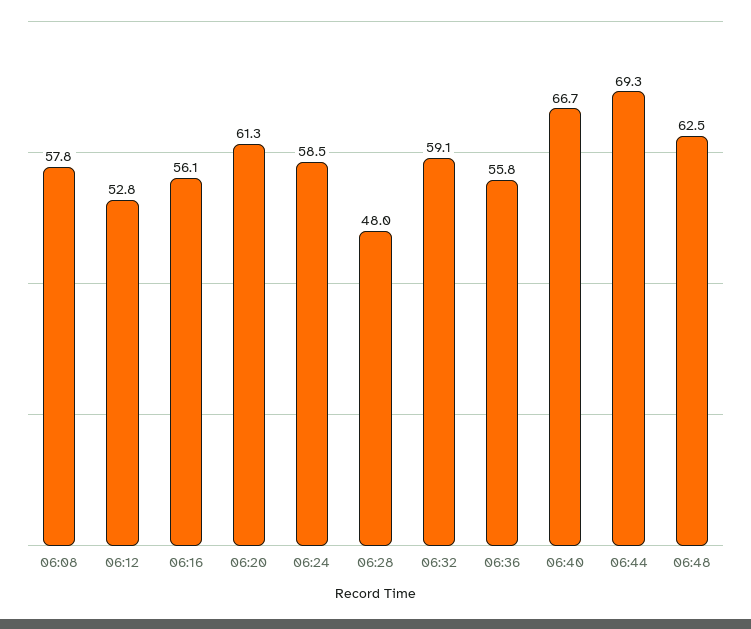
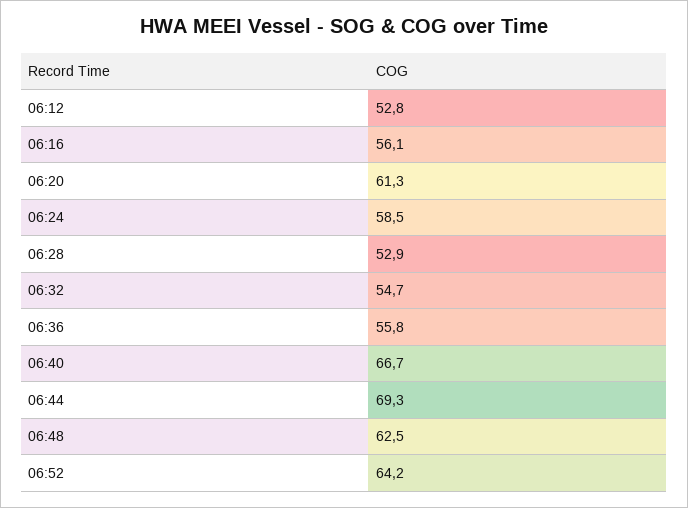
06:08: 57.8 -> none
06:28: 48 -> 52.9
06:32: 59.1 -> 54.7
06:52: none -> 64.2

